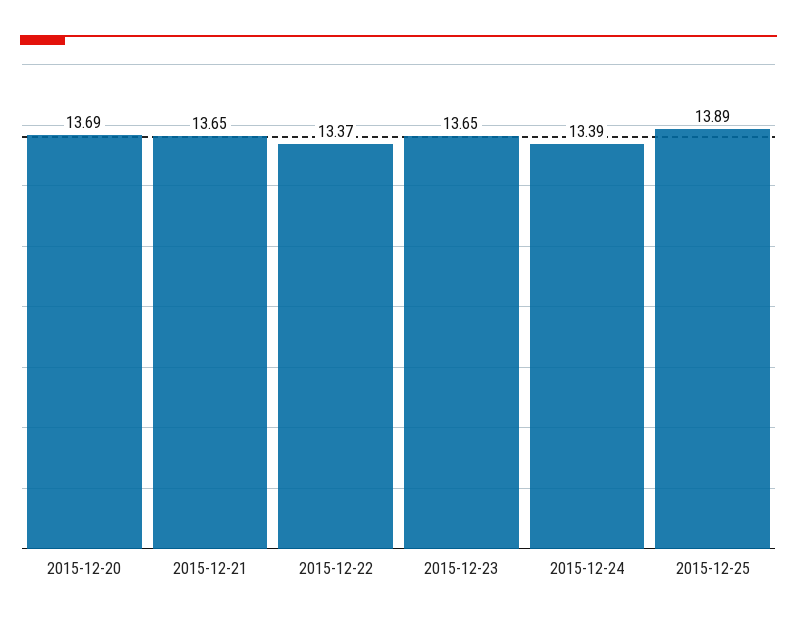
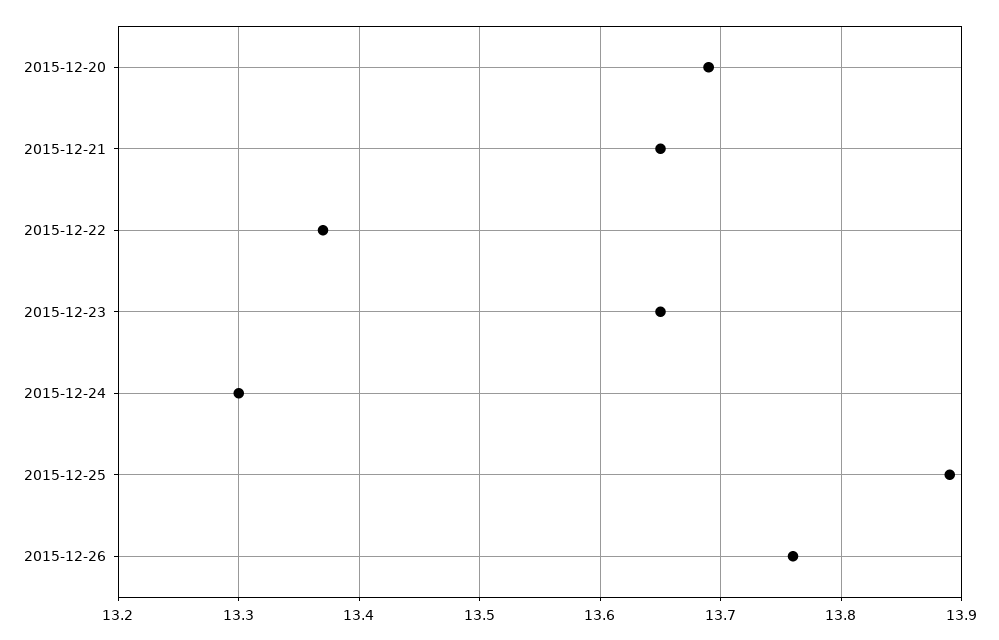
2015-12-24: 13.39 -> 13.3
2015-12-26: none -> 13.76

